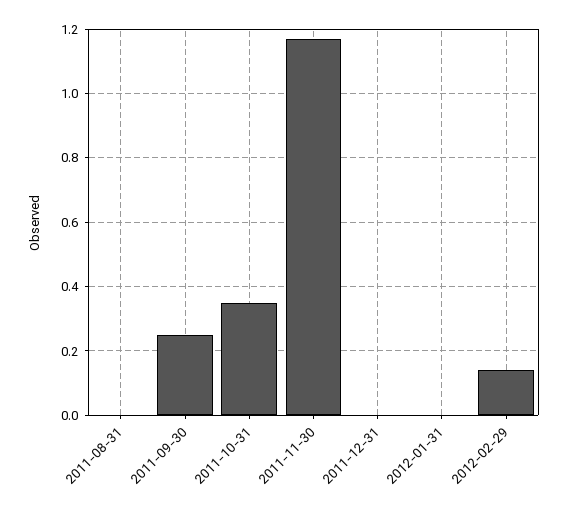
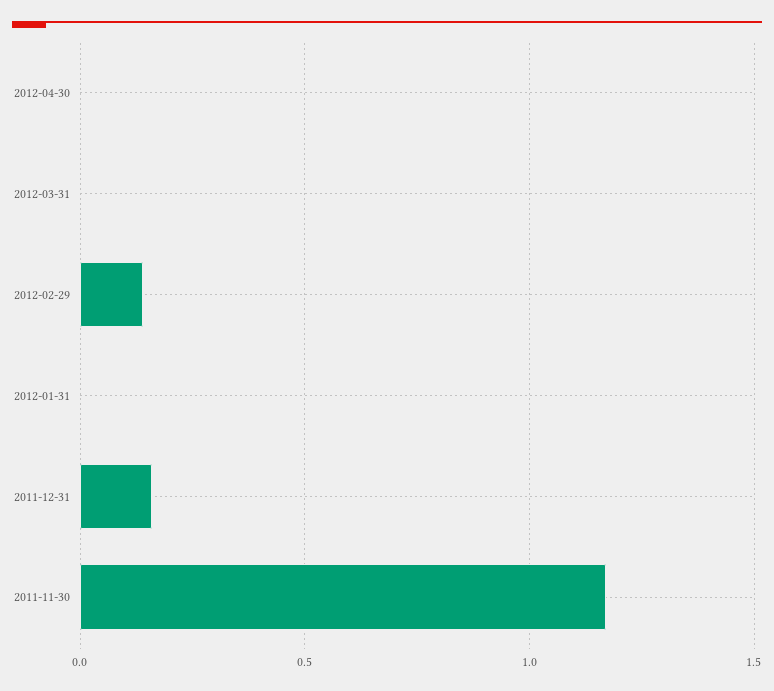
2011-08-31: 0 -> none
2011-09-30: 0.25 -> none
2011-10-31: 0.35 -> none
2011-12-31: 0 -> 0.15
2012-04-30: none -> 0
2012-03-31: none -> 0

